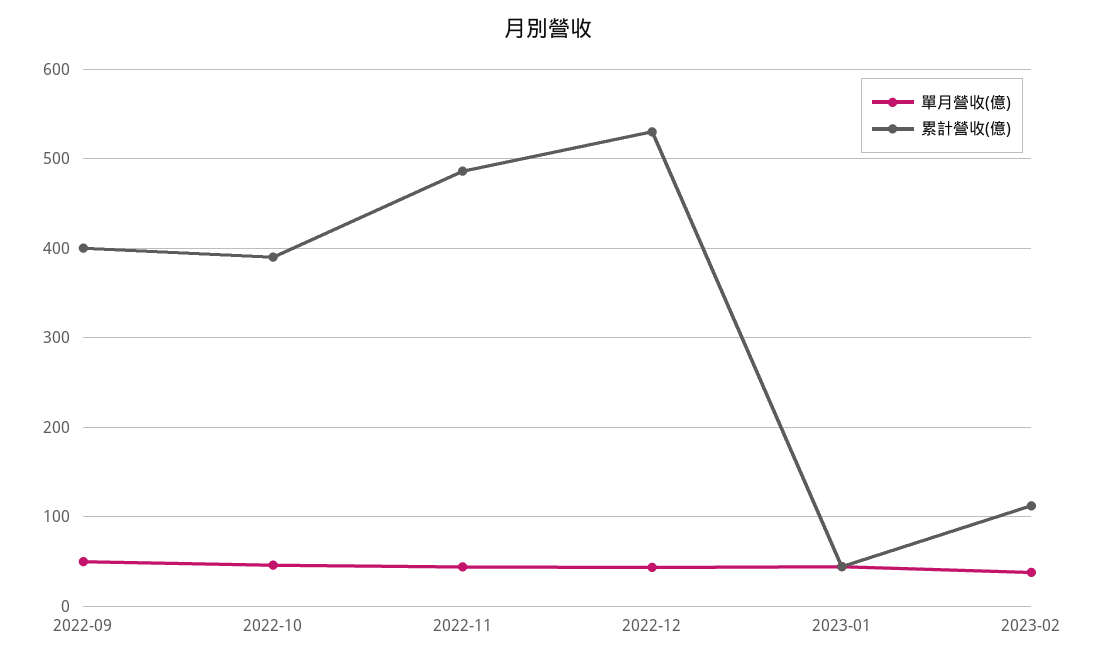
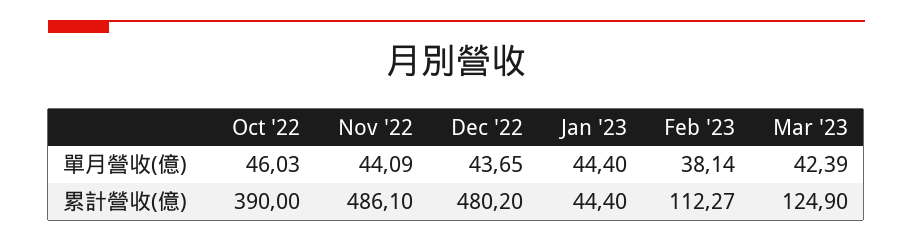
單月營收(億), 2022-09: 50 -> none
累計營收(億), 2022-09: 400 -> none
累計營收(億), 2022-12: 530 -> 480.2
單月營收(億), Mar '23: none -> 42.39
累計營收(億), Mar '23: none -> 124.9

